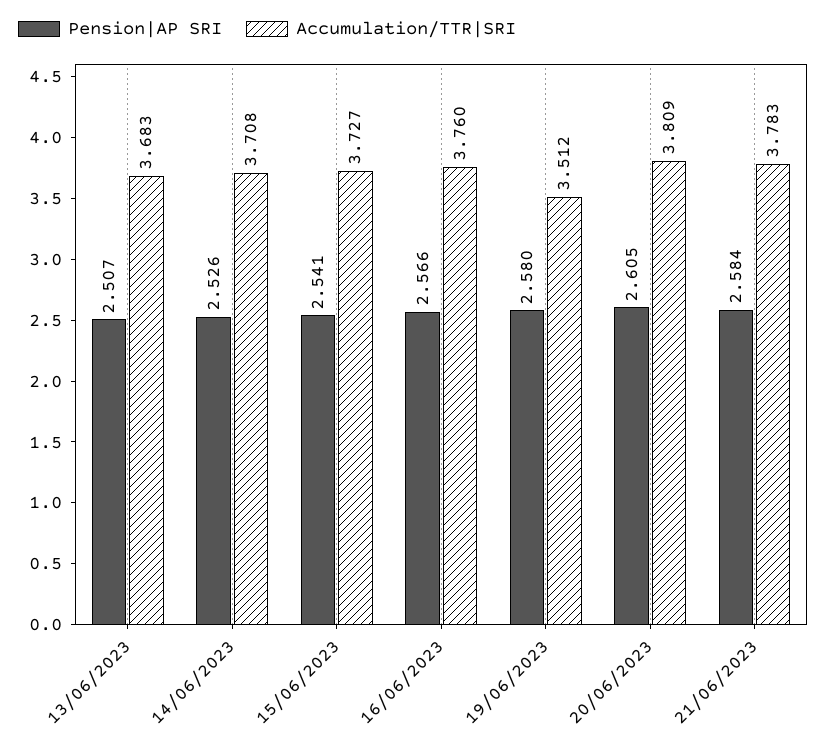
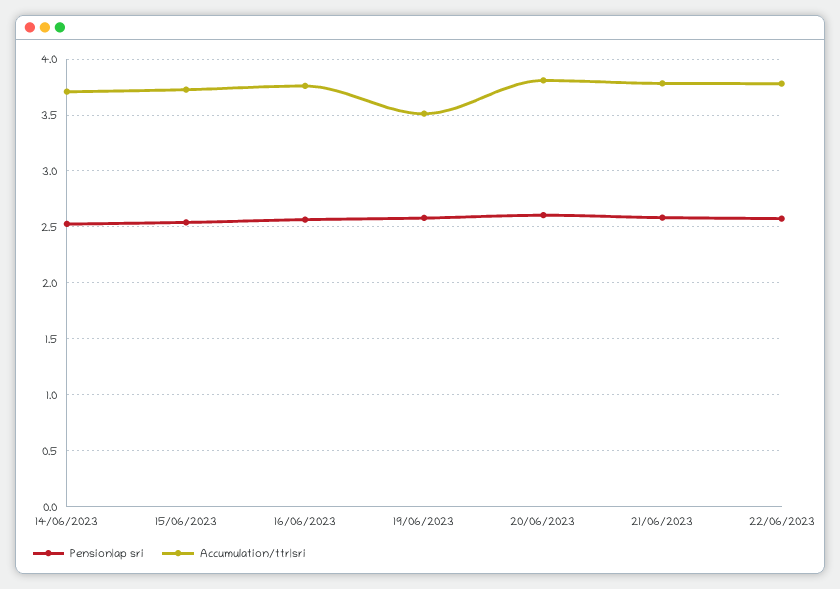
Pension|AP SRI, 13/06/2023: 2.507 -> none
Accumulation/TTR|SRI, 13/06/2023: 3.683 -> none
Pension|AP SRI, 22/06/2023: none -> 2.6
Accumulation/TTR|SRI, 22/06/2023: none -> 3.8

